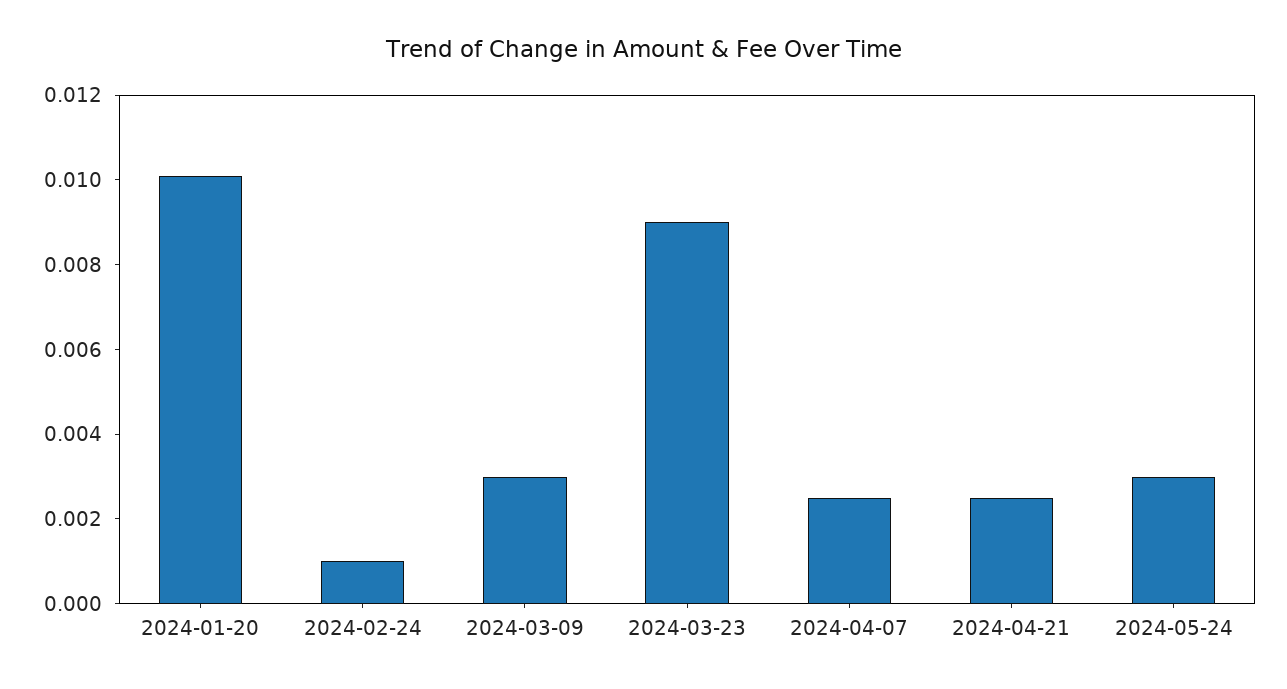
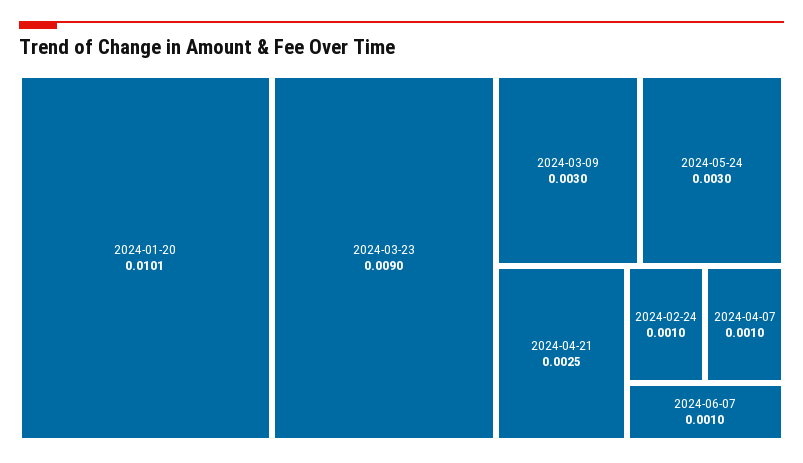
2024-04-07: 0.0025 -> 0.001
2024-06-07: none -> 0.001

